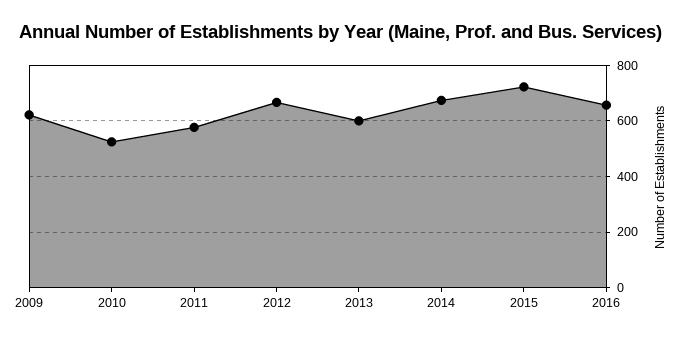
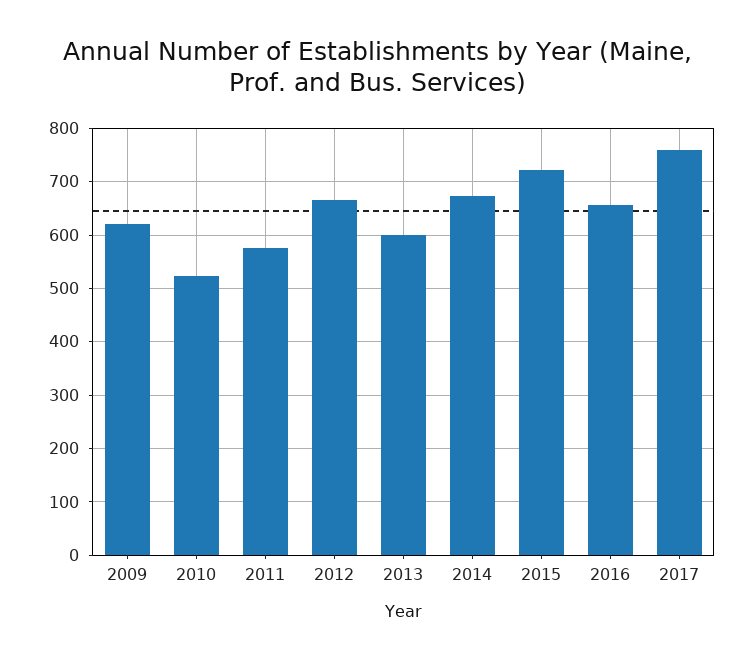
2017: none -> 760

